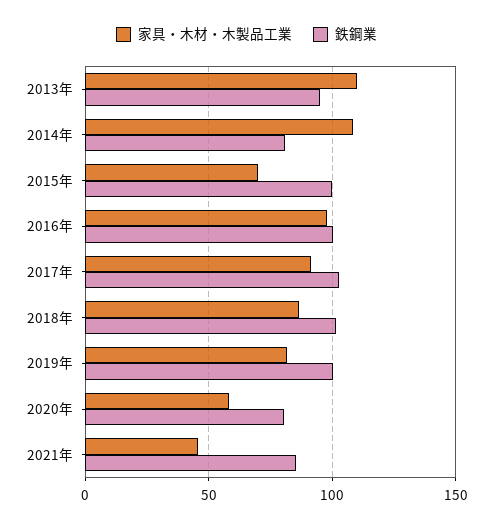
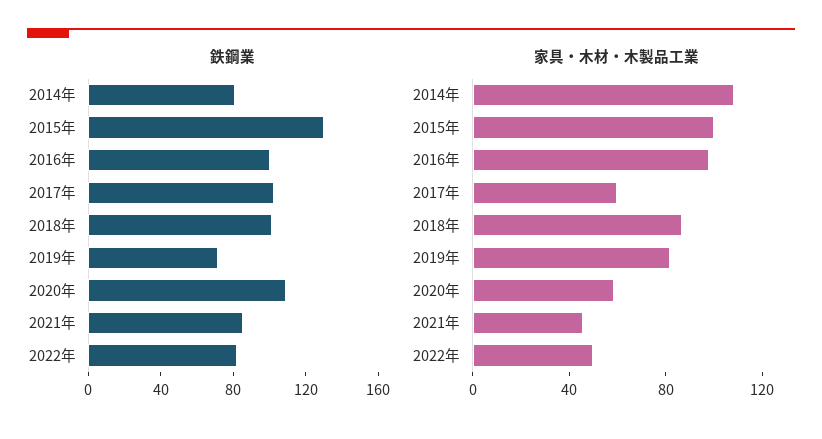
家具・木材・木製品工業, 2013年: 110 -> none
鉄鋼業, 2013年: 95 -> none
家具・木材・木製品工業, 2015年: 70 -> 100
鉄鋼業, 2015年: 100 -> 130
家具・木材・木製品工業, 2017年: 90 -> 60
鉄鋼業, 2019年: 100 -> 70
鉄鋼業, 2020年: 80 -> 110
鉄鋼業, 2022年: none -> 80
家具・木材・木製品工業, 2022年: none -> 50

